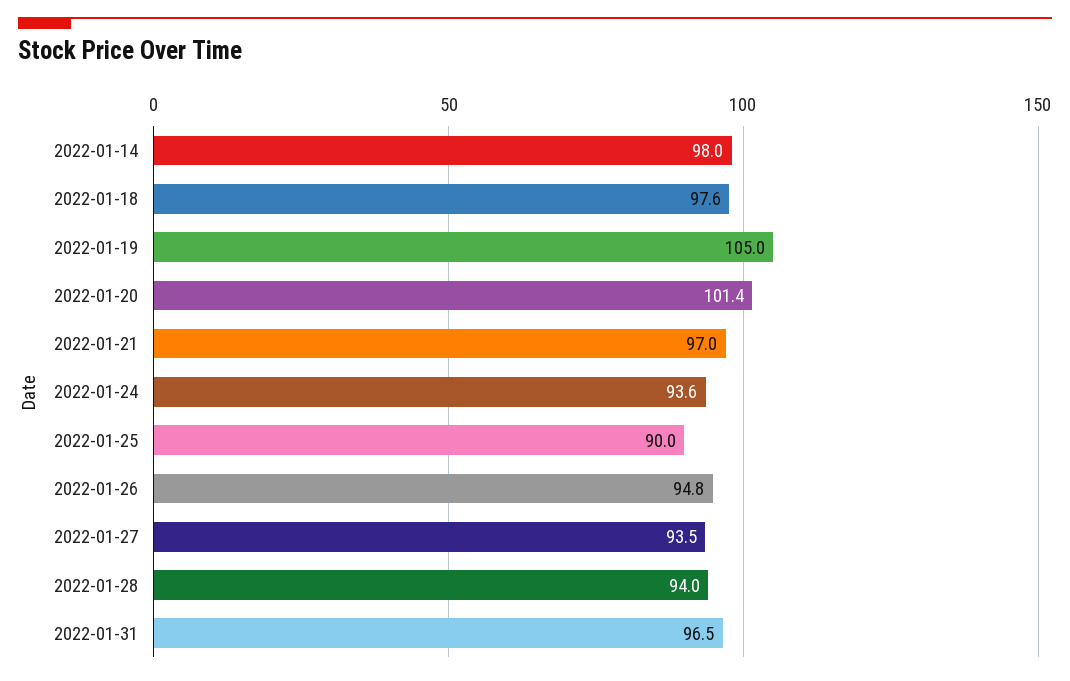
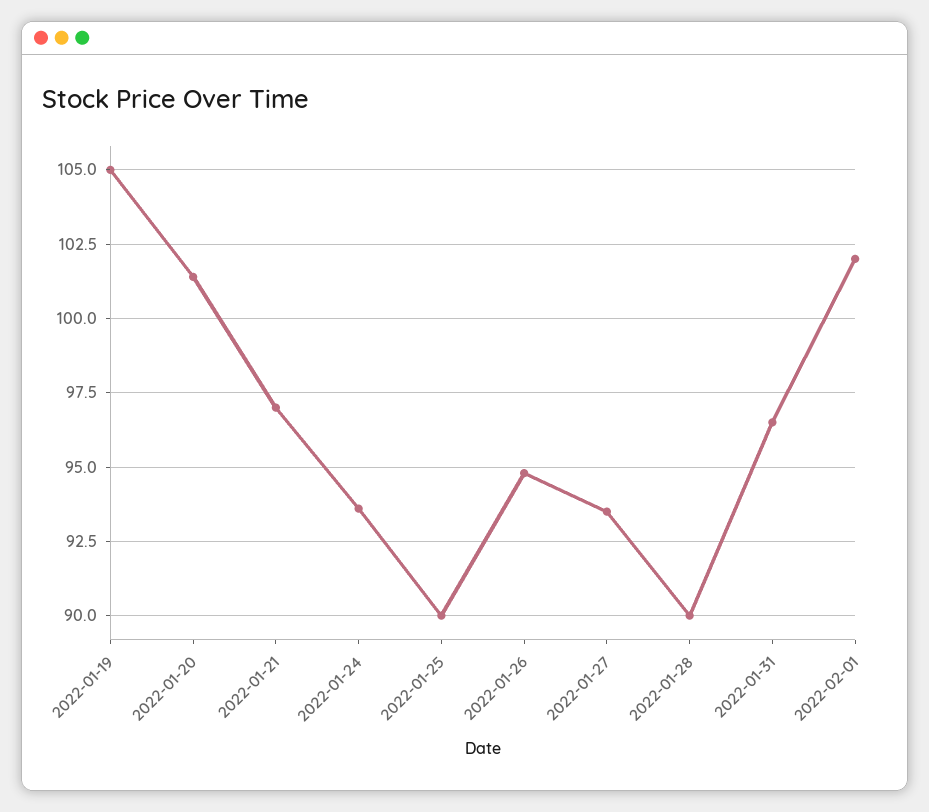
2022-01-14: 98 -> none
2022-01-18: 97.6 -> none
2022-01-28: 94 -> 90
2022-02-01: none -> 102

